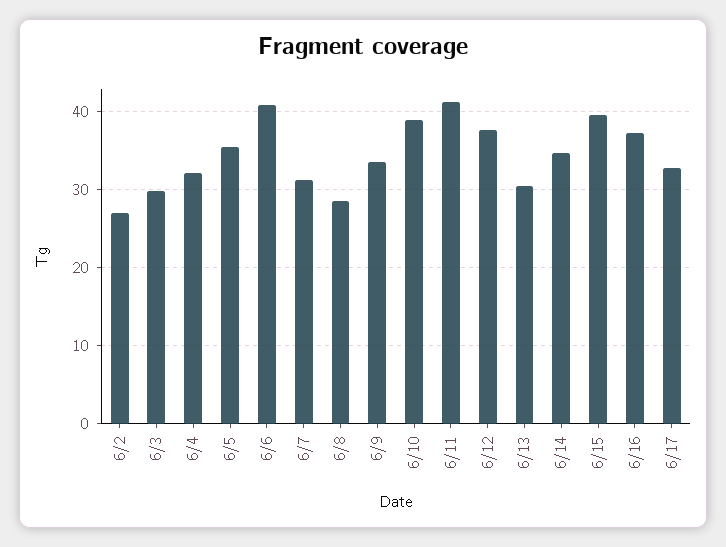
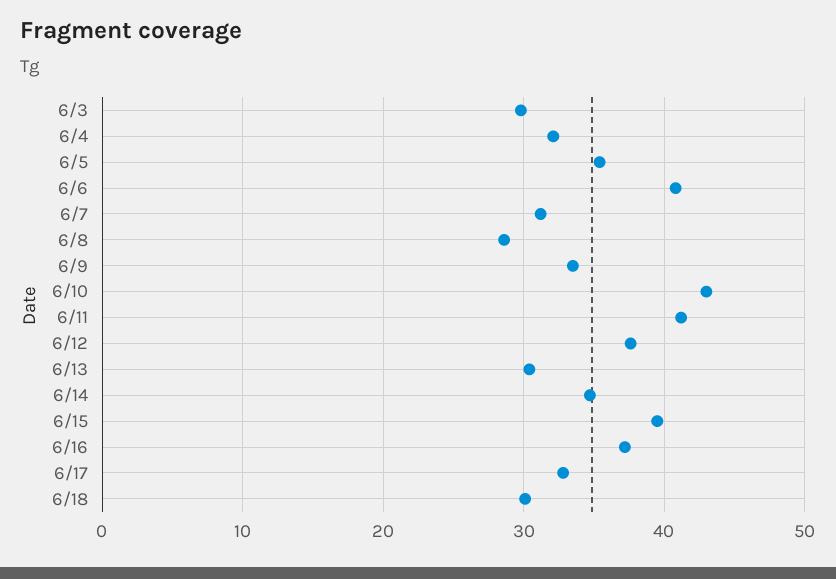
6/2: 27 -> none
6/10: 39 -> 43
6/18: none -> 30

